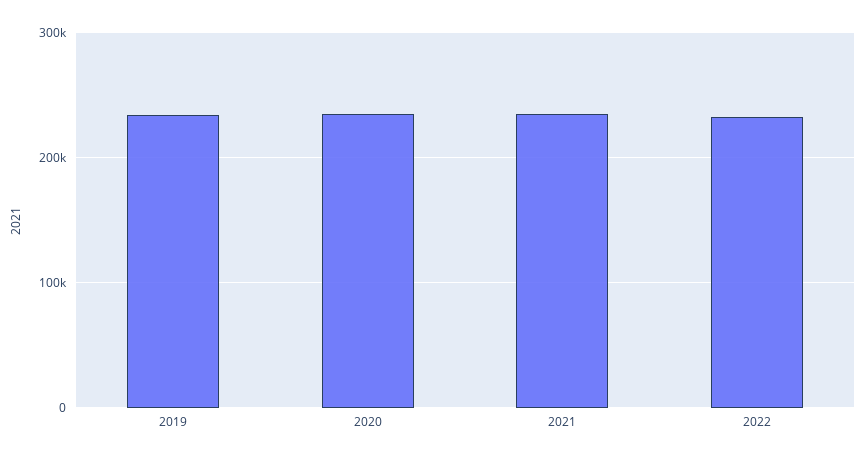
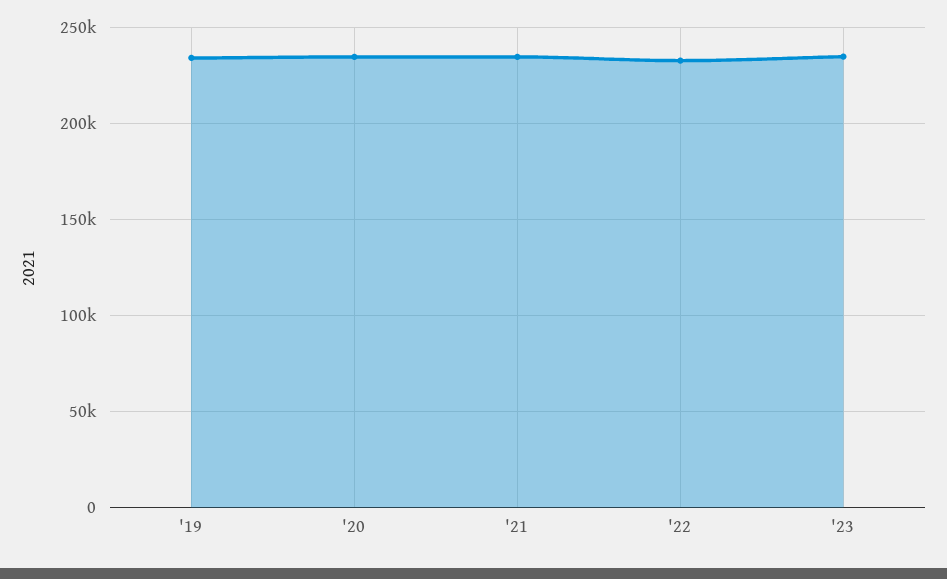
'23: none -> 235000

